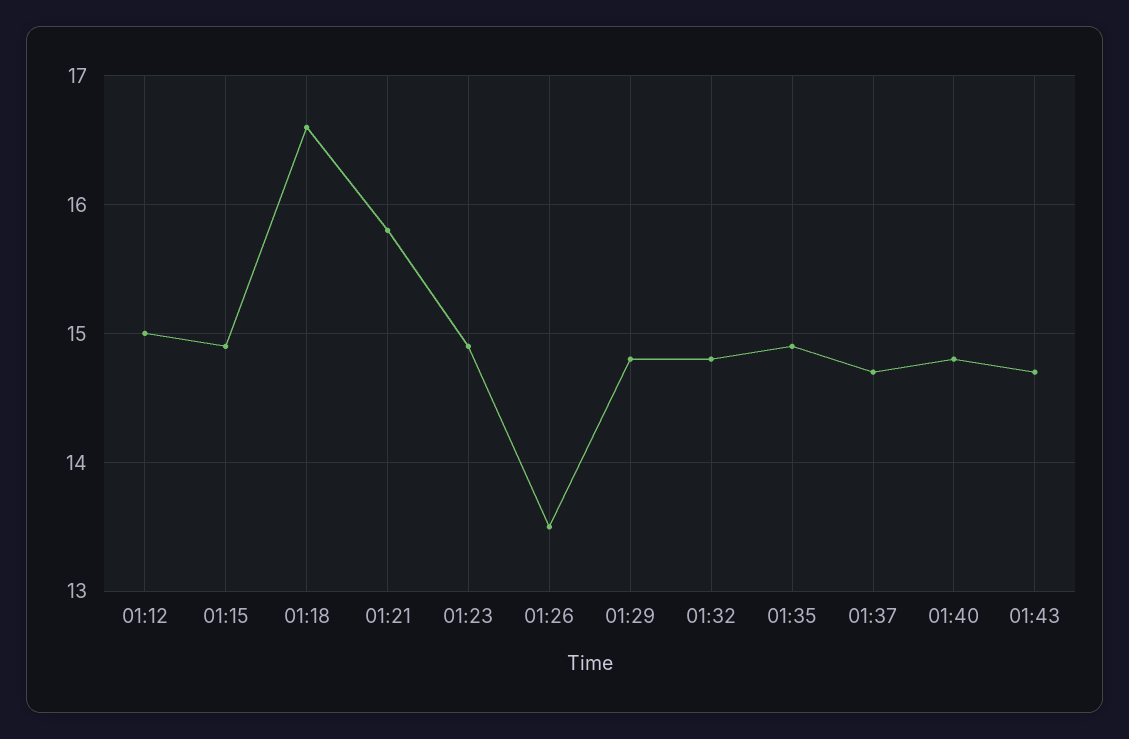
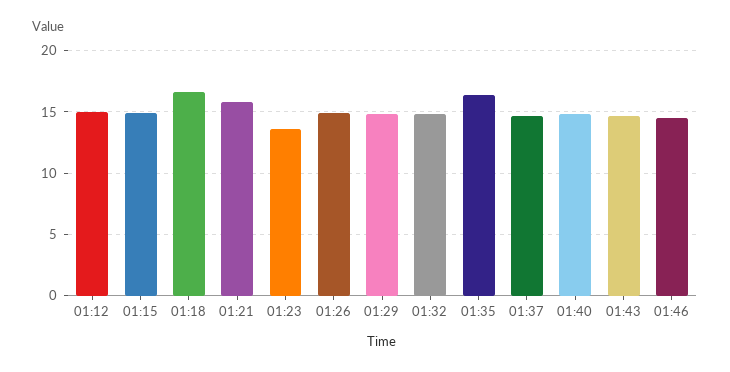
01:23: 14.9 -> 13.5
01:26: 13.5 -> 15
01:35: 14.9 -> 16.5
01:46: none -> 14.5

